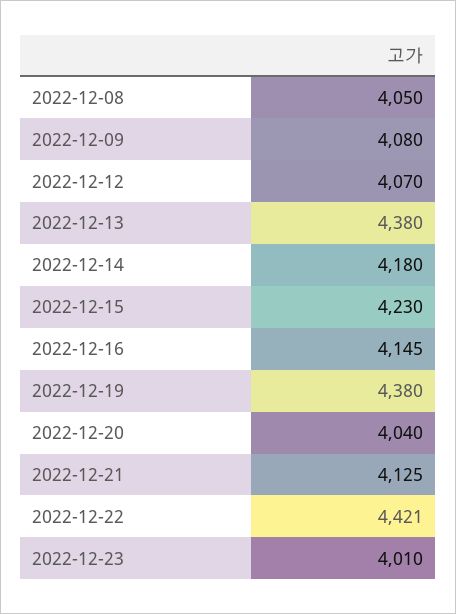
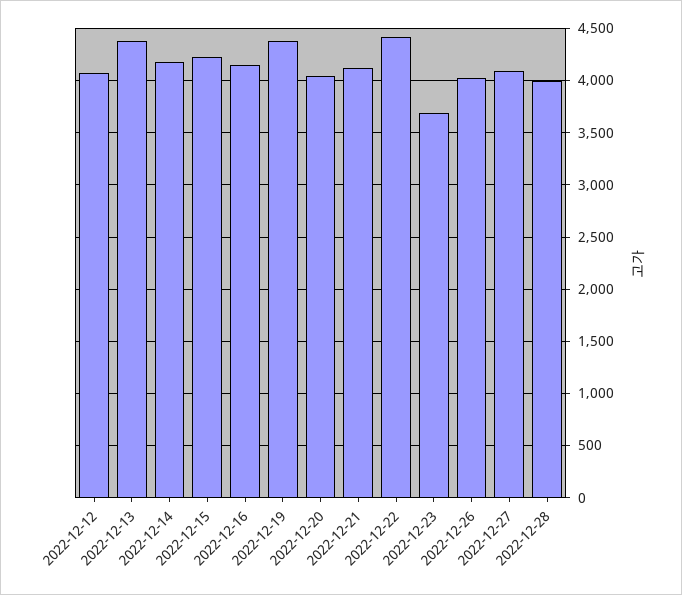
2022-12-08: 4050 -> none
2022-12-09: 4080 -> none
2022-12-23: 4010 -> 3700
2022-12-26: none -> 4000
2022-12-27: none -> 4100
2022-12-28: none -> 4000

